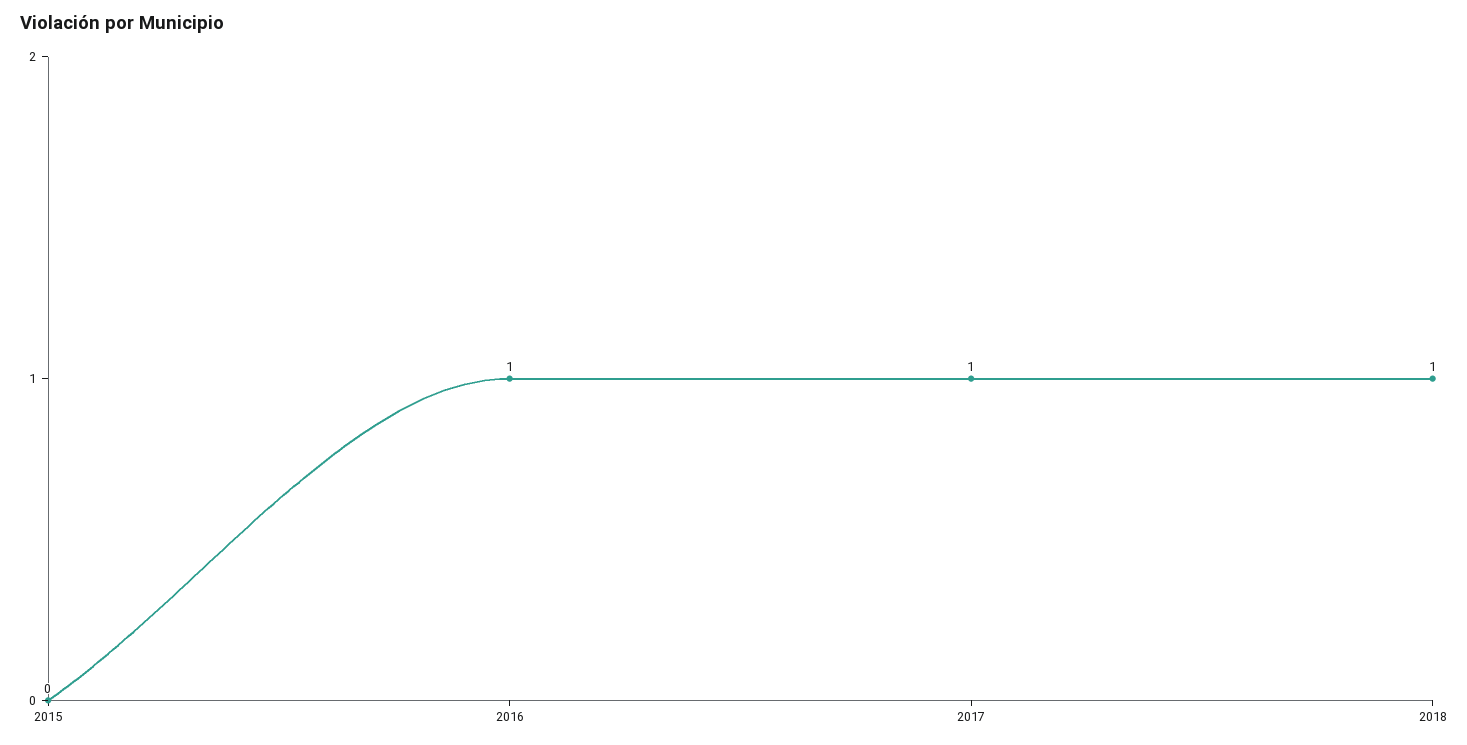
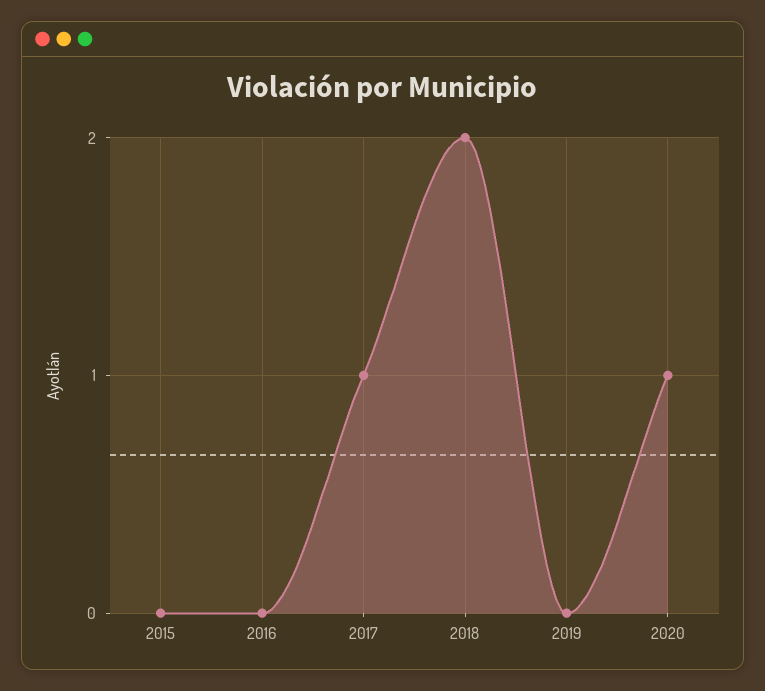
2016: 1 -> 0
2018: 1 -> 2
2019: none -> 0
2020: none -> 1

